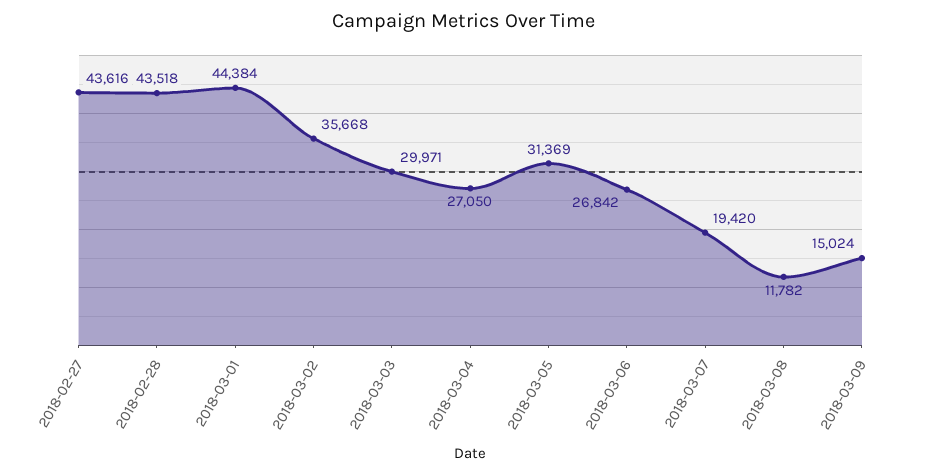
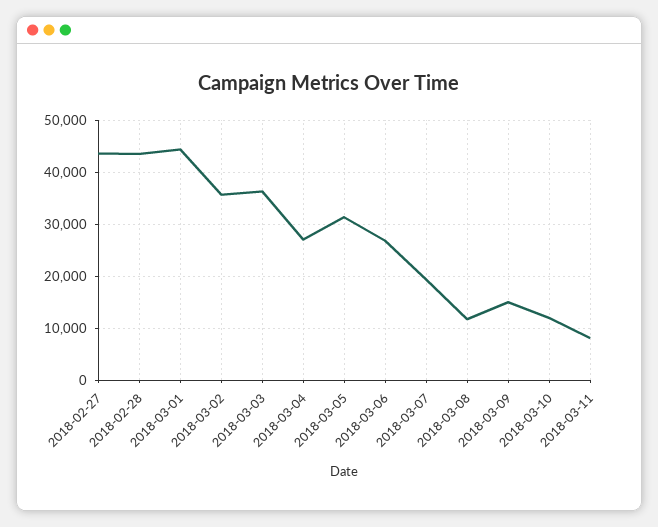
2018-03-03: 29971 -> 36000
2018-03-10: none -> 12000
2018-03-11: none -> 8000

